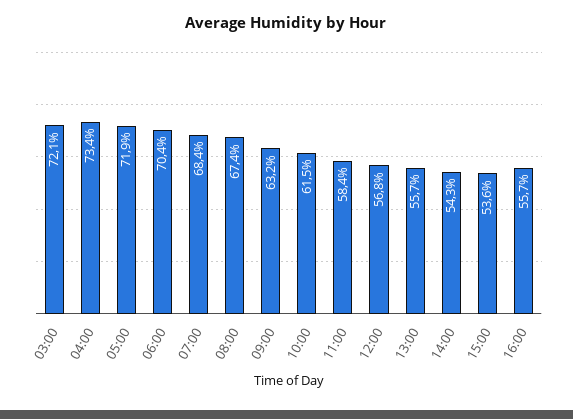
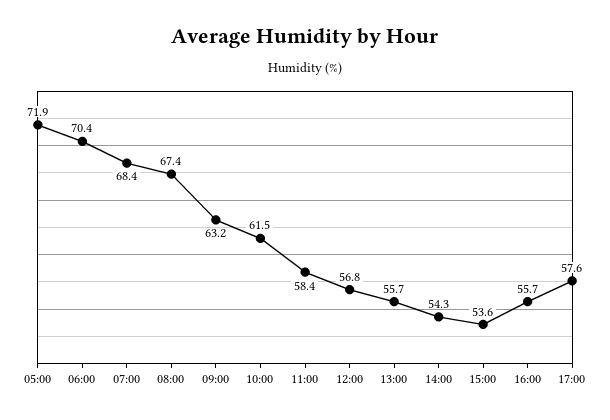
03:00: 72.1 -> none
04:00: 73.4 -> none
17:00: none -> 57.6

